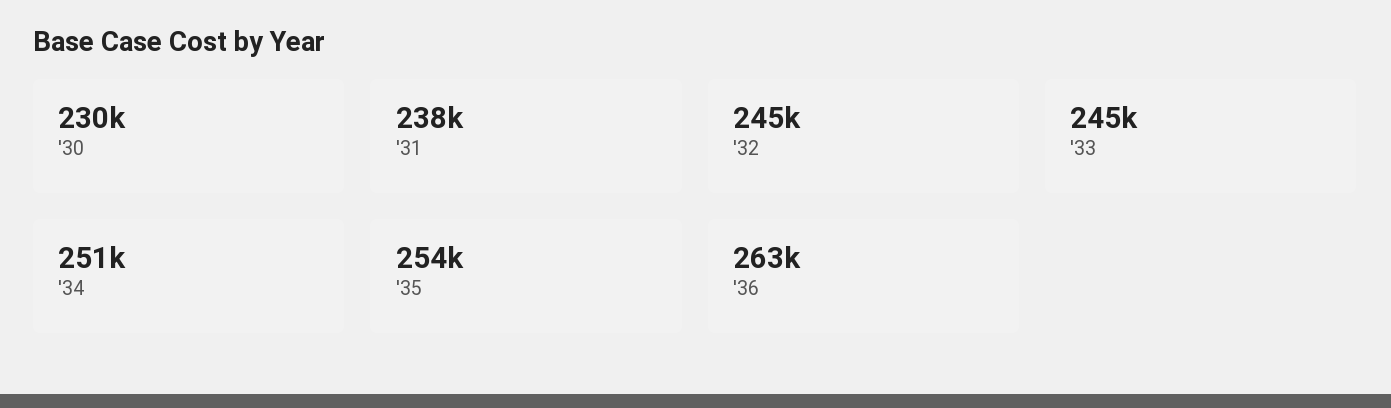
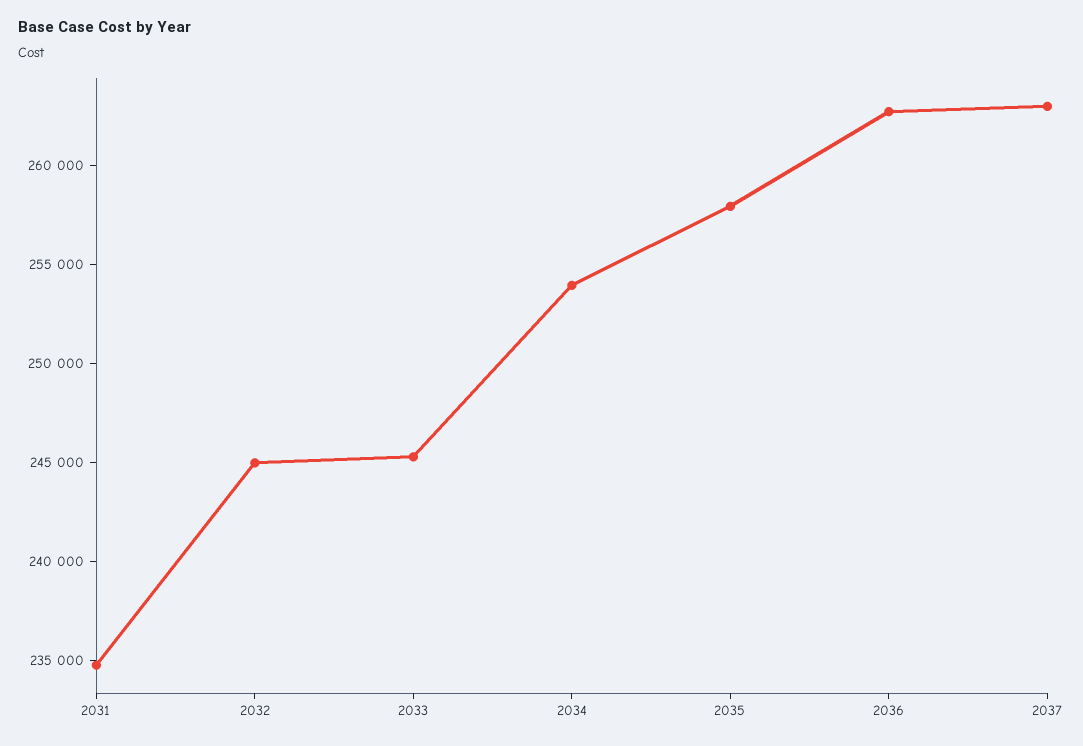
'30: 230000 -> none
'31: 238000 -> 235000
'34: 251000 -> 254000
'35: 254000 -> 258000
2037: none -> 263000

